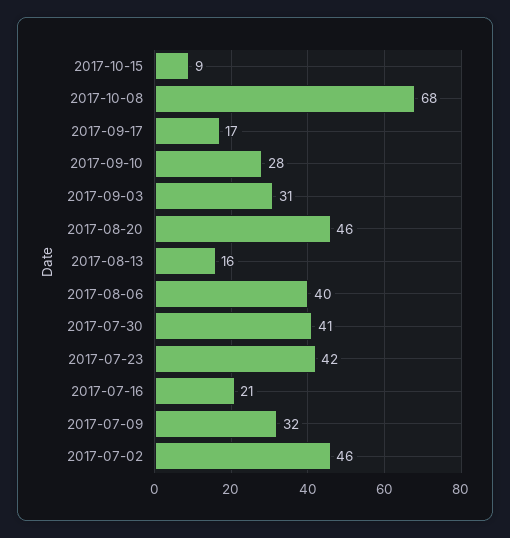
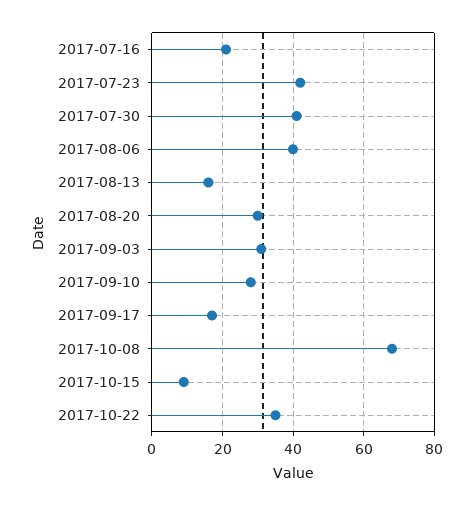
2017-08-20: 46 -> 30
2017-07-09: 32 -> none
2017-07-02: 46 -> none
2017-10-22: none -> 35

